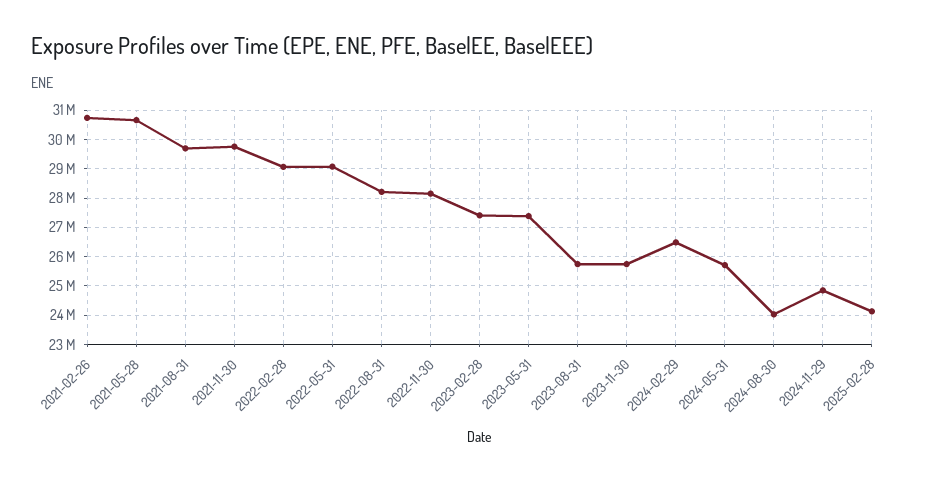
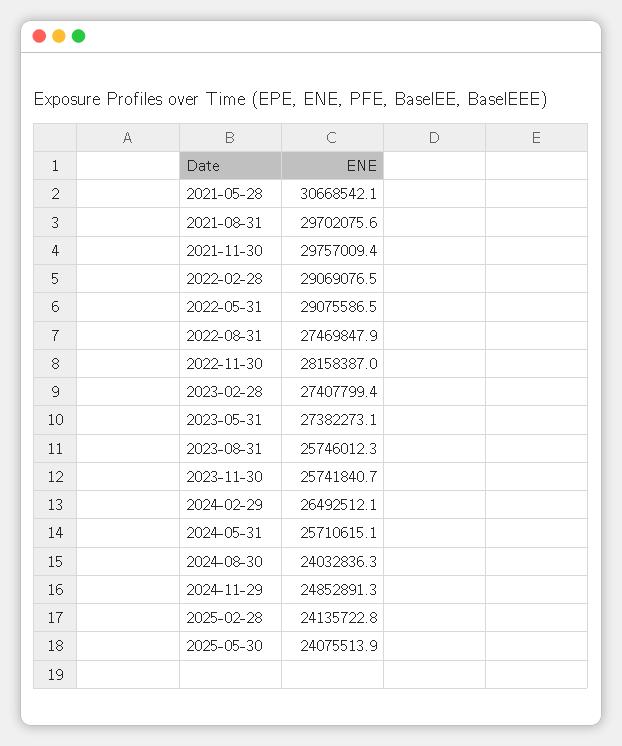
2021-02-26: 30750000 -> none
2022-08-31: 28250000 -> 27469847.9
2025-05-30: none -> 24075513.9

